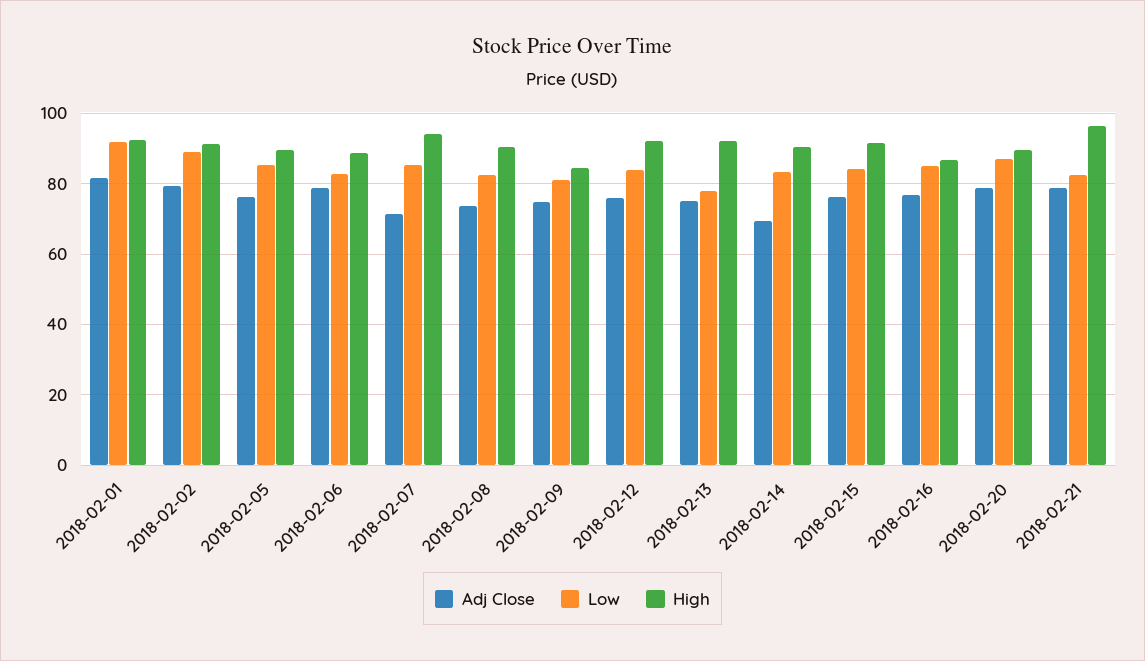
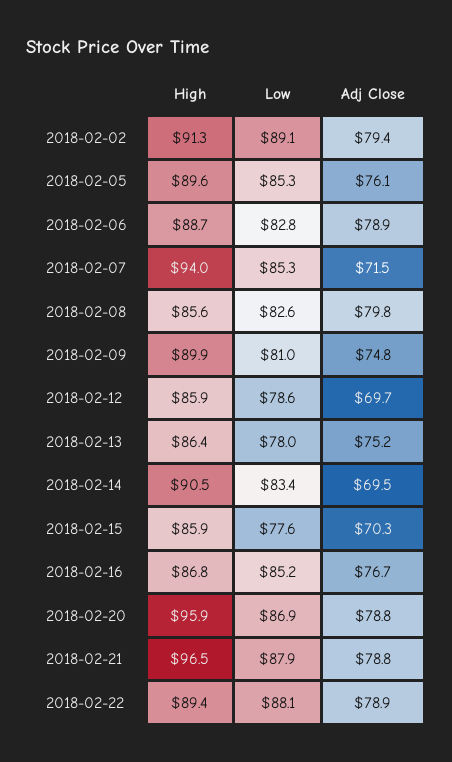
Adj Close, 2018-02-01: 82 -> none
Low, 2018-02-01: 92 -> none
High, 2018-02-01: 92 -> none
Adj Close, 2018-02-08: 74 -> 79.8
High, 2018-02-08: 90 -> 85.6
High, 2018-02-09: 84 -> 89.9
Adj Close, 2018-02-12: 76 -> 69.7
Low, 2018-02-12: 84 -> 78.6
High, 2018-02-12: 92 -> 85.9
High, 2018-02-13: 92 -> 86.4
Adj Close, 2018-02-15: 76 -> 70.3
Low, 2018-02-15: 84 -> 77.6
High, 2018-02-15: 92 -> 85.9
High, 2018-02-20: 90 -> 95.9
Low, 2018-02-21: 82 -> 87.9
High, 2018-02-22: none -> 89.4
Low, 2018-02-22: none -> 88.1
Adj Close, 2018-02-22: none -> 78.9

